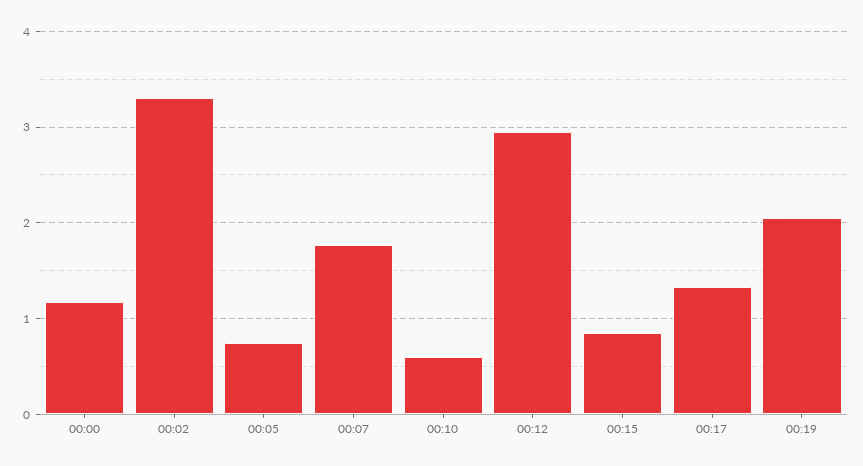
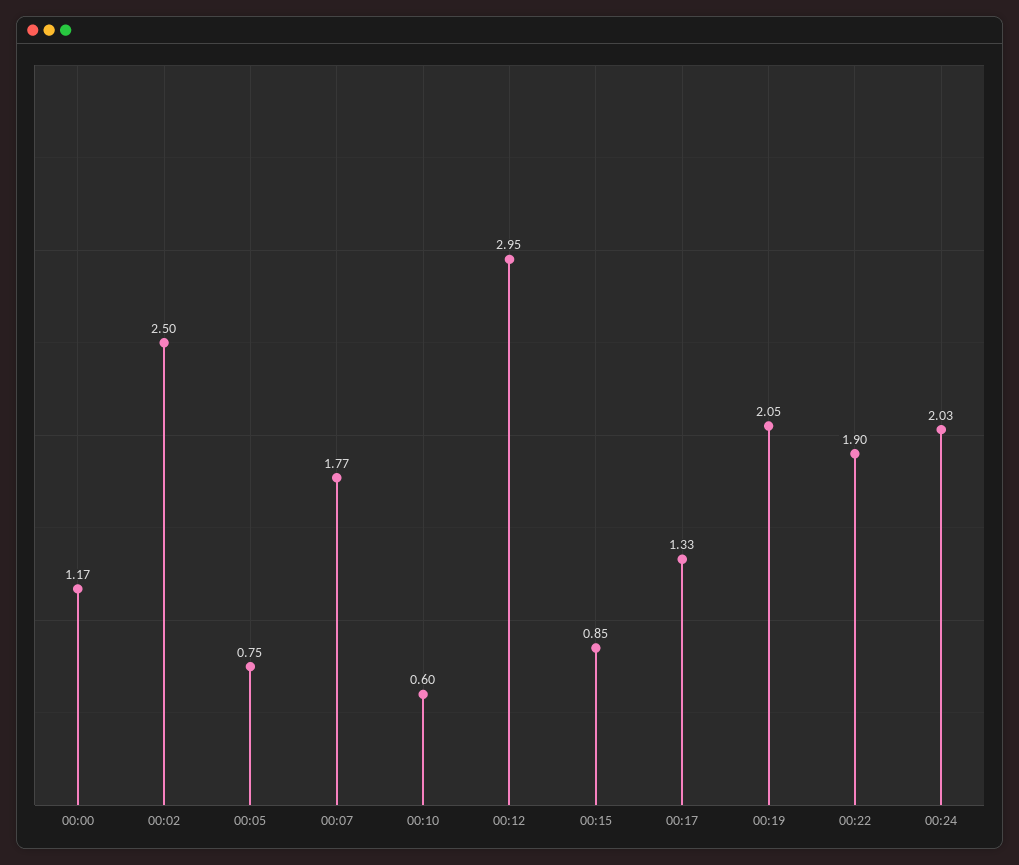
00:02: 3.3 -> 2.5
00:22: none -> 1.9
00:24: none -> 2.03

